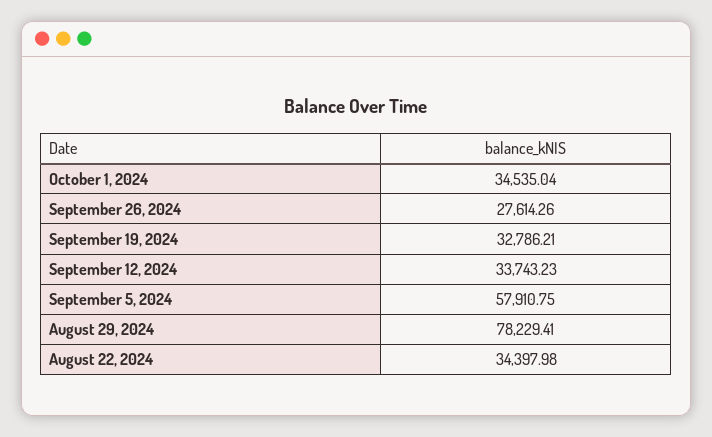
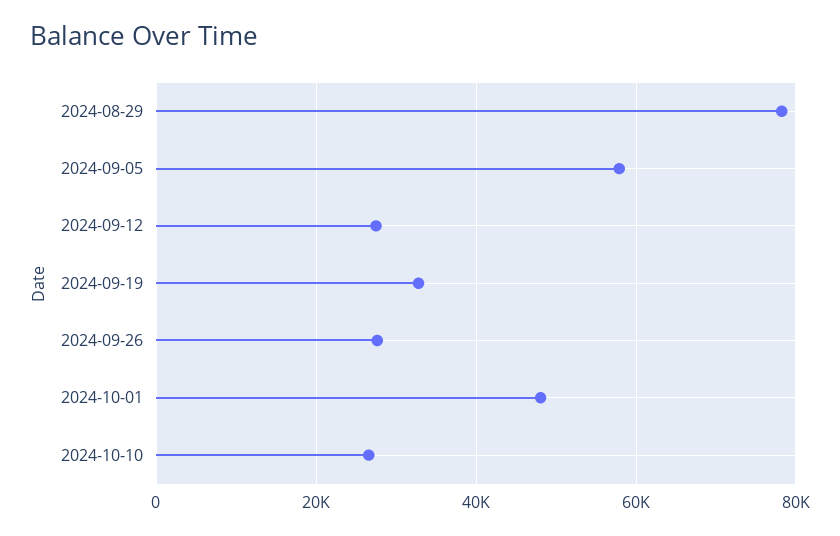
October 1, 2024: 34535.04 -> 48000
September 12, 2024: 33743.23 -> 28000
August 22, 2024: 34397.98 -> none
2024-10-10: none -> 26000

